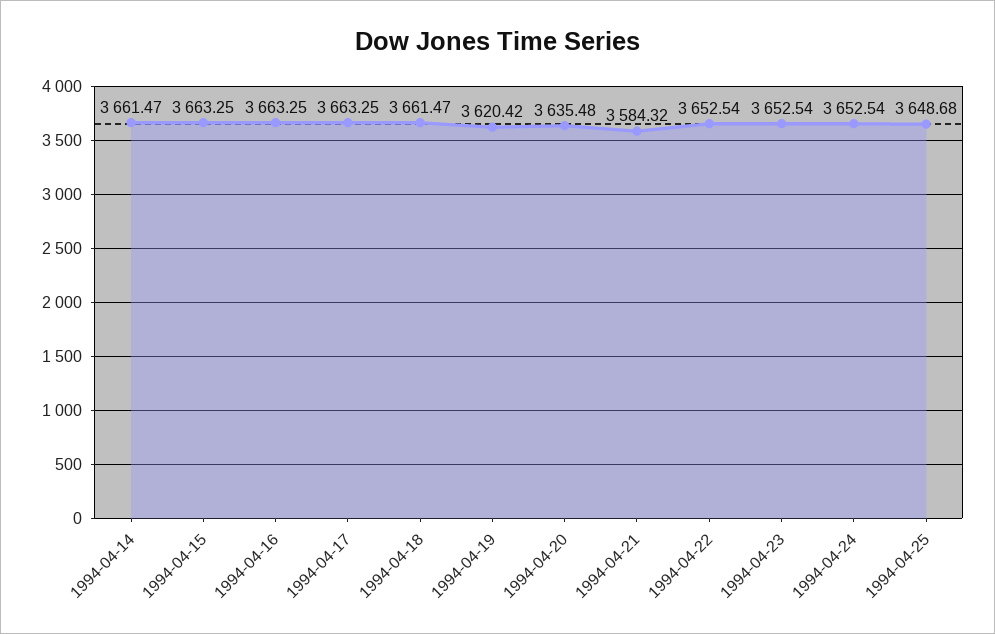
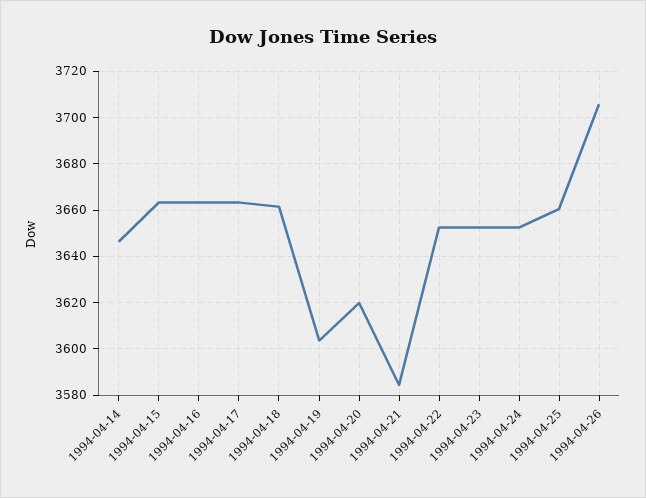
1994-04-14: 3661.47 -> 3645
1994-04-19: 3620.42 -> 3605
1994-04-20: 3635.48 -> 3620
1994-04-25: 3648.68 -> 3660
1994-04-26: none -> 3705

